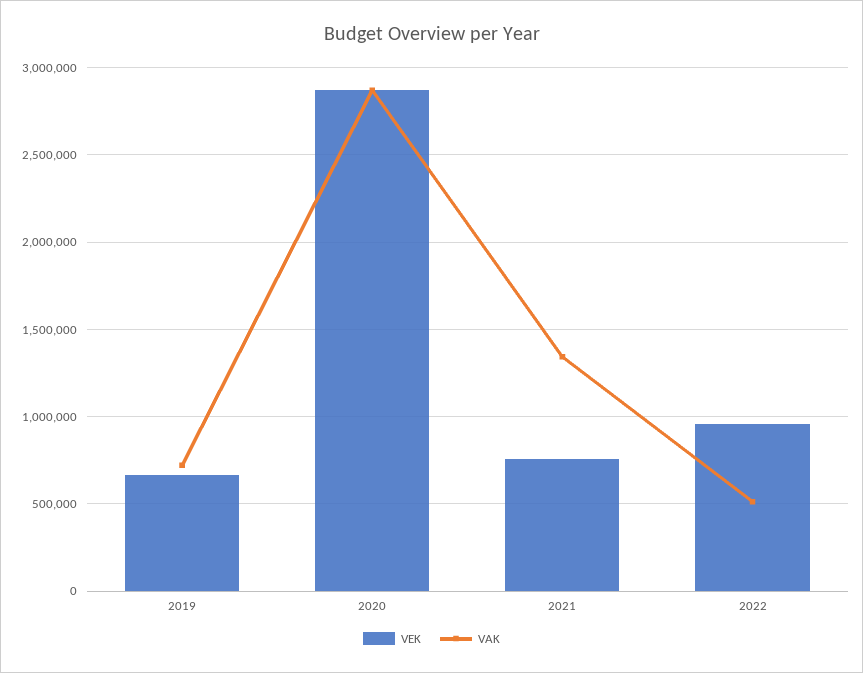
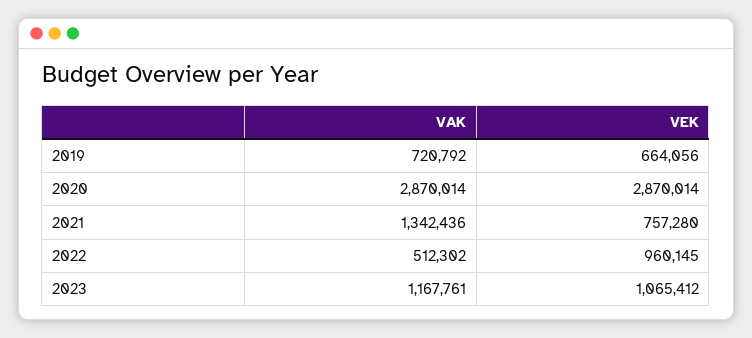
VAK, 2023: none -> 1167761
VEK, 2023: none -> 1065412

